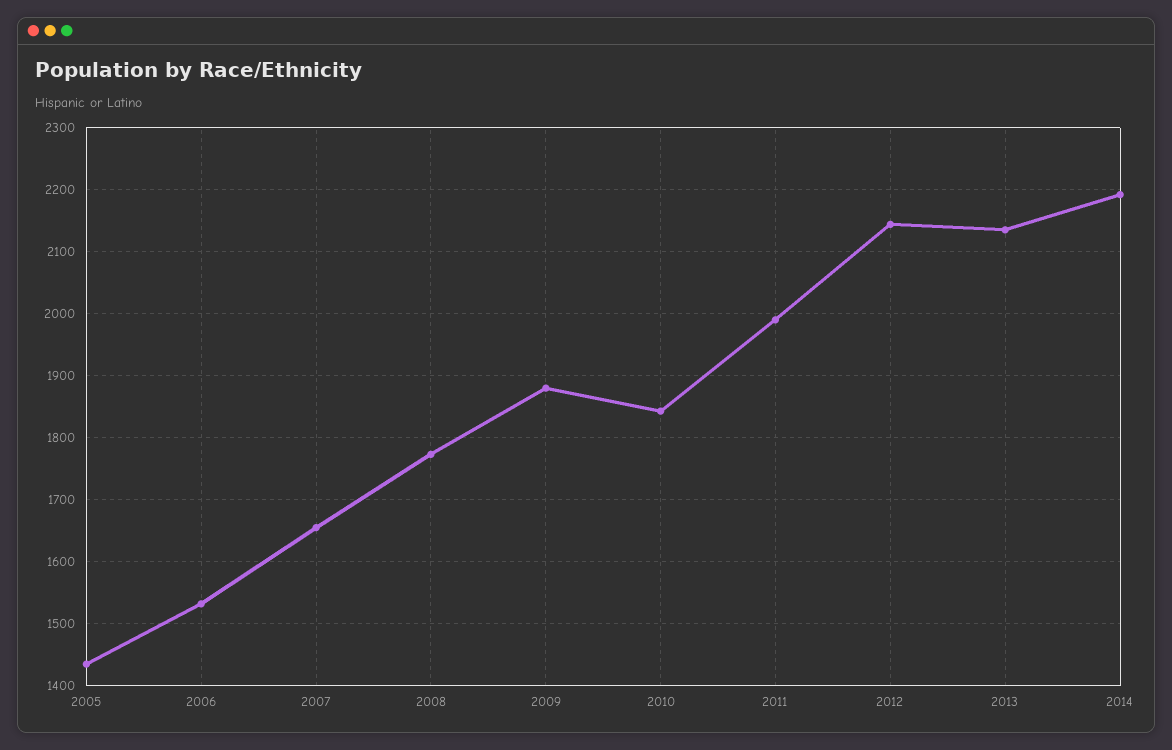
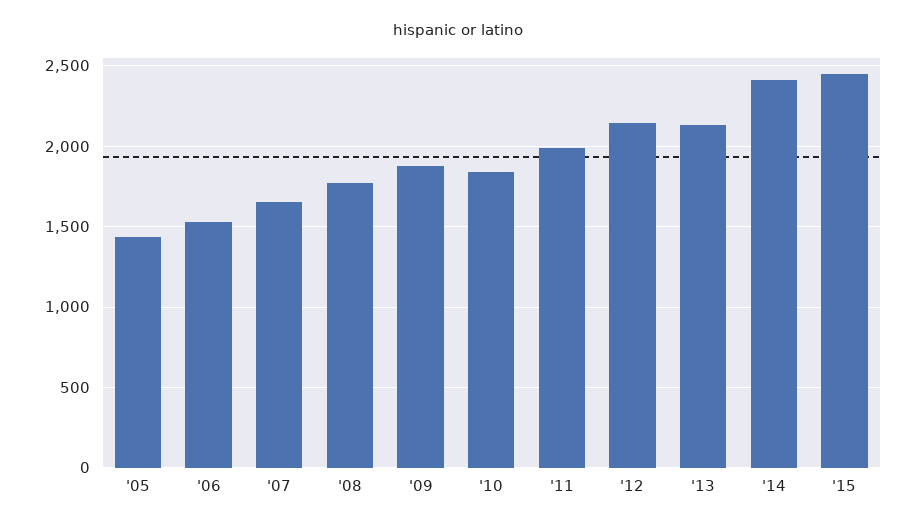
2014: 2190 -> 2400
'15: none -> 2450

